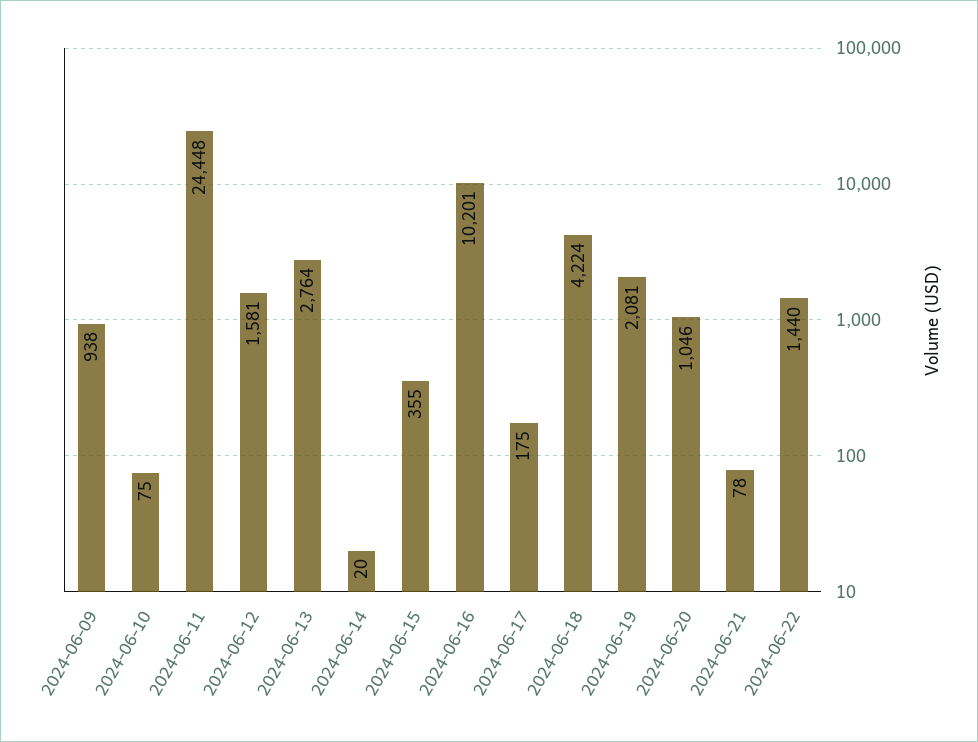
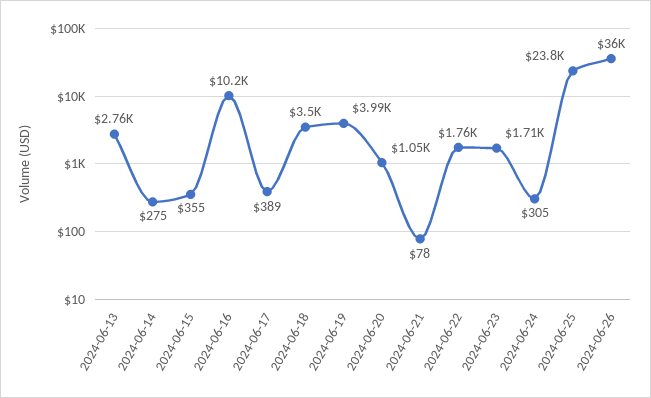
2024-06-09: 938 -> none
2024-06-10: 75 -> none
2024-06-11: 24448 -> none
2024-06-12: 1581 -> none
2024-06-14: 20 -> 275
2024-06-17: 175 -> 389
2024-06-18: 4224 -> 3500
2024-06-19: 2081 -> 3990
2024-06-22: 1440 -> 1760
2024-06-23: none -> 1710
2024-06-24: none -> 305
2024-06-25: none -> 23800
2024-06-26: none -> 36000

